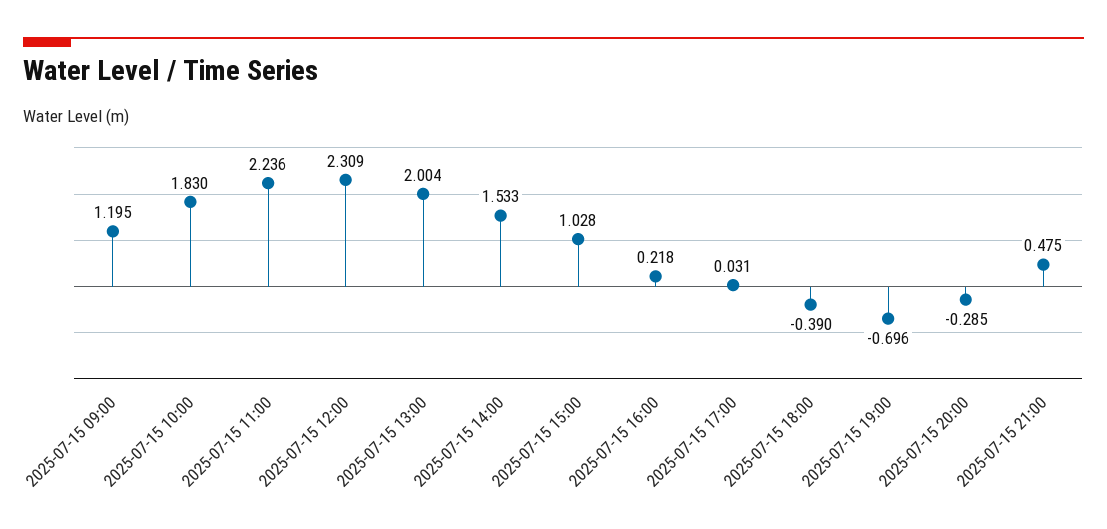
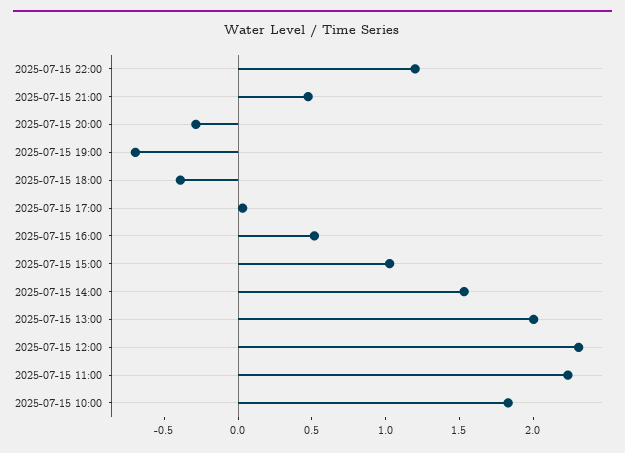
2025-07-15 09:00: 1.195 -> none
2025-07-15 16:00: 0.218 -> 0.5
2025-07-15 22:00: none -> 1.2

